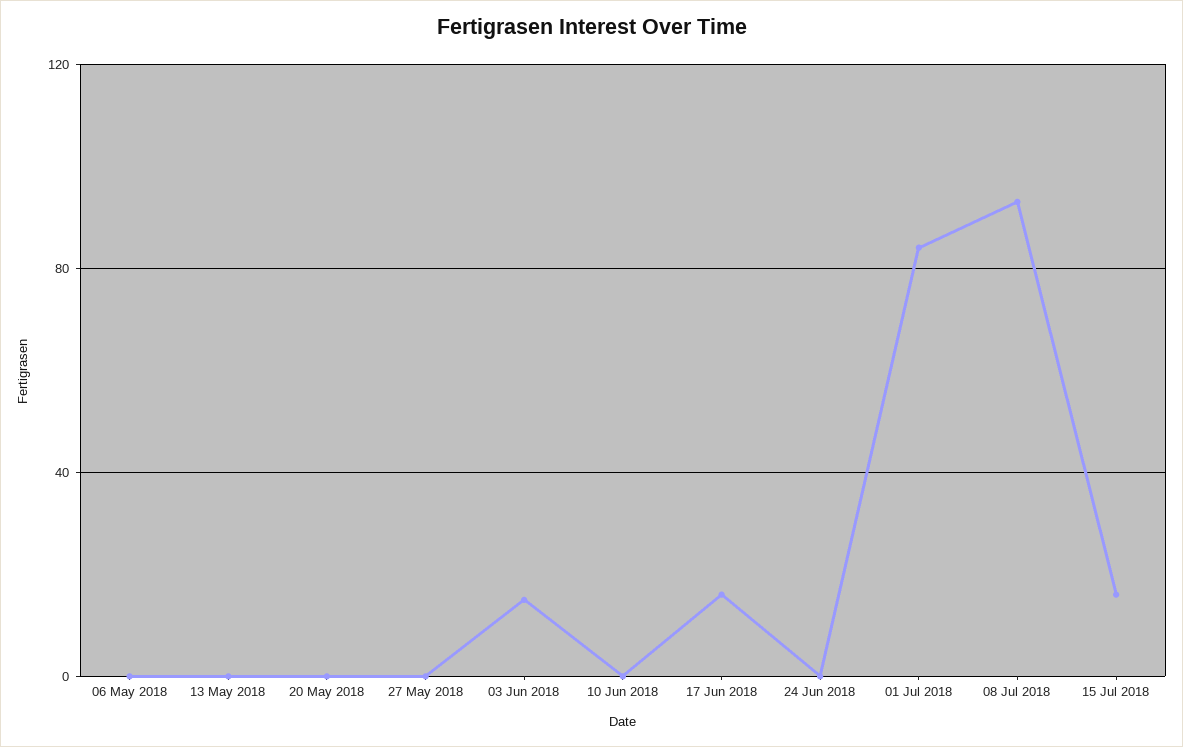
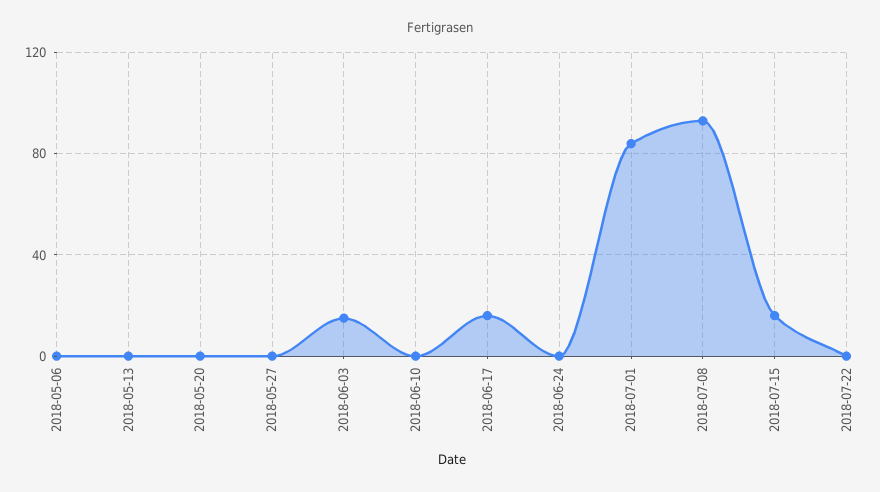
2018-07-22: none -> 0

